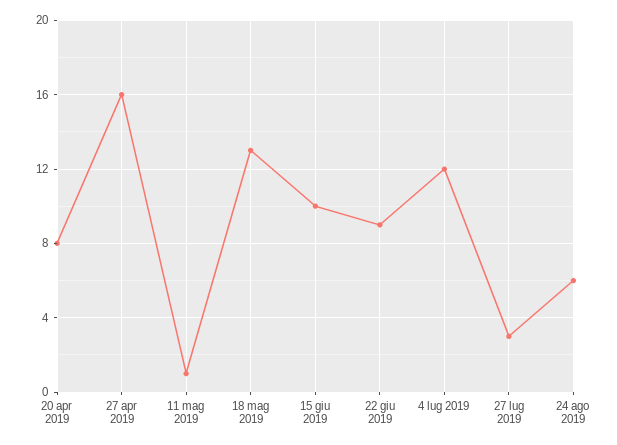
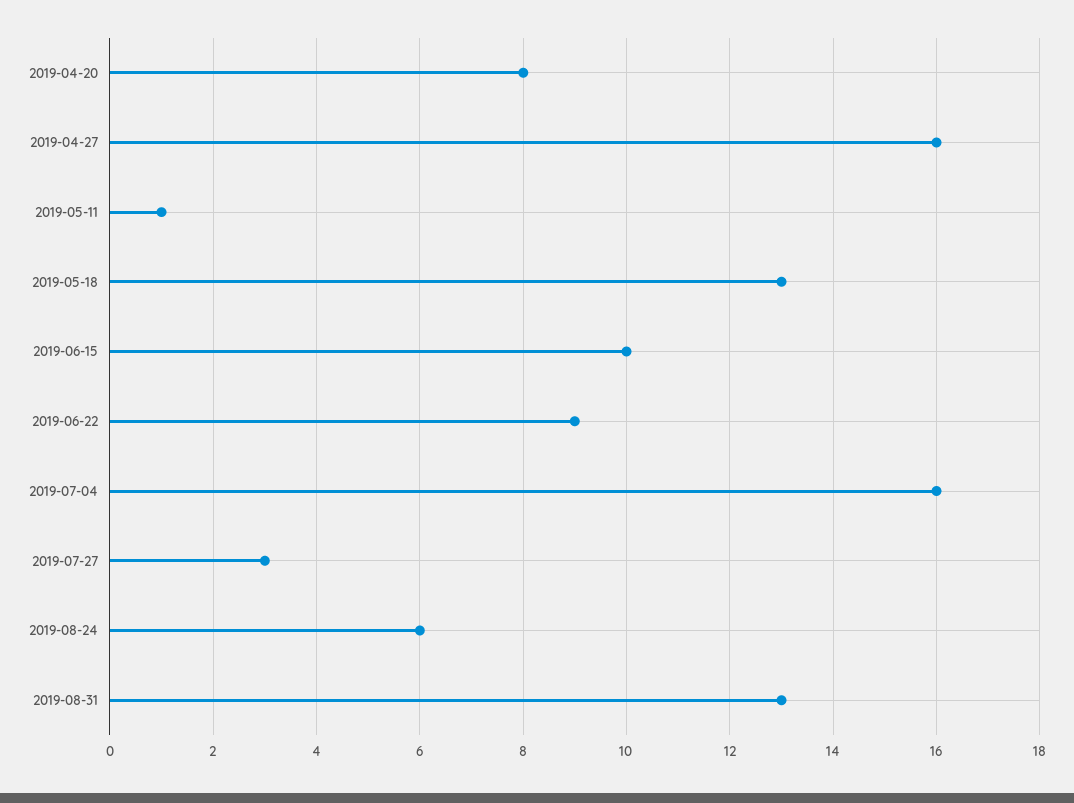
4 lug 2019: 12 -> 16
2019-08-31: none -> 13

